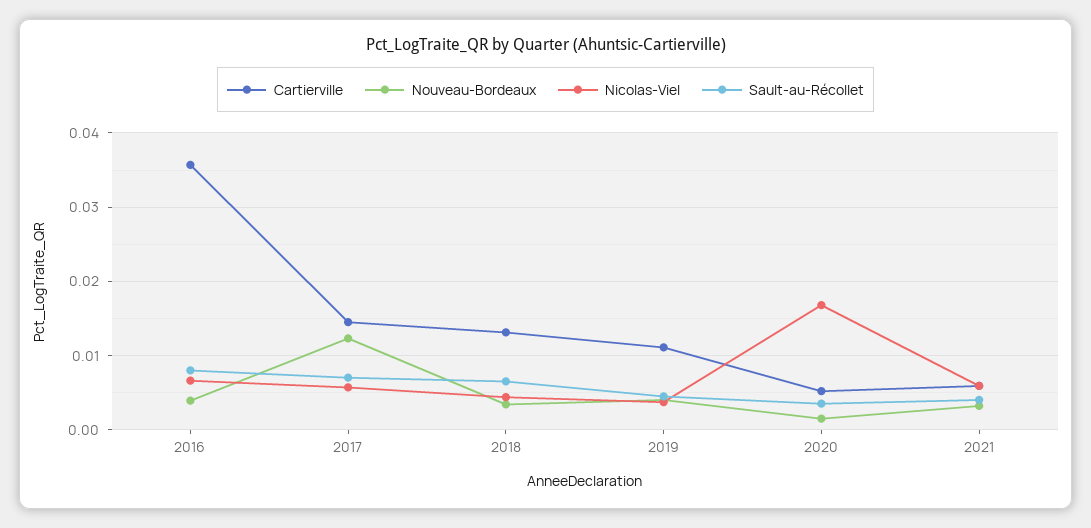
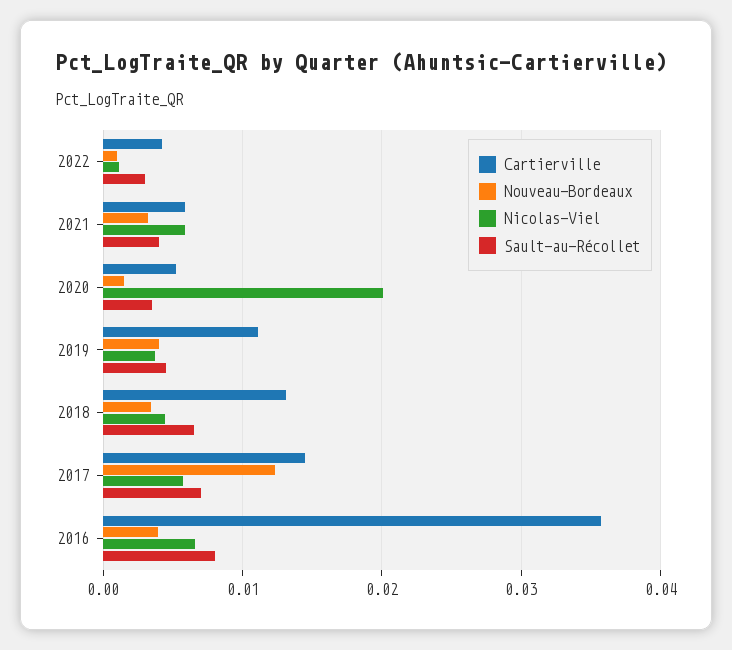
Nicolas-Viel, 2020: 0.017 -> 0.02
Cartierville, 2022: none -> 0.004
Nouveau-Bordeaux, 2022: none -> 0.001
Nicolas-Viel, 2022: none -> 0.001
Sault-au-Récollet, 2022: none -> 0.003

